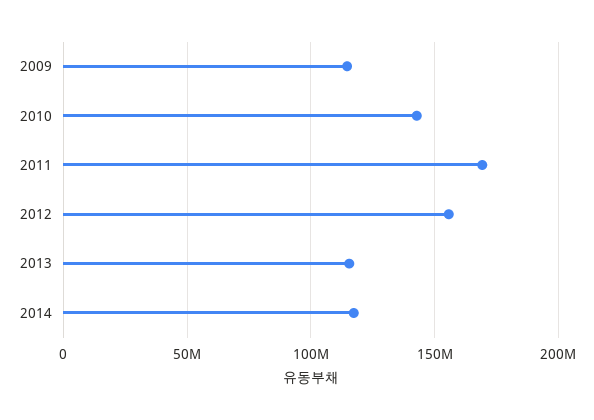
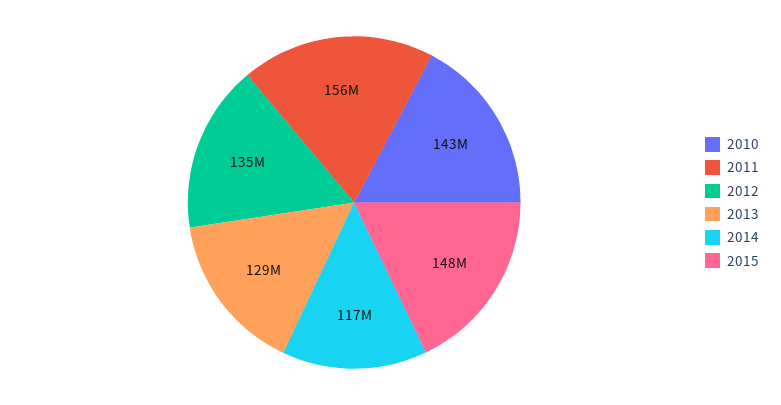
2009: 115000000 -> none
2011: 170000000 -> 156000000
2012: 155000000 -> 135000000
2013: 115000000 -> 129000000
2015: none -> 148000000

